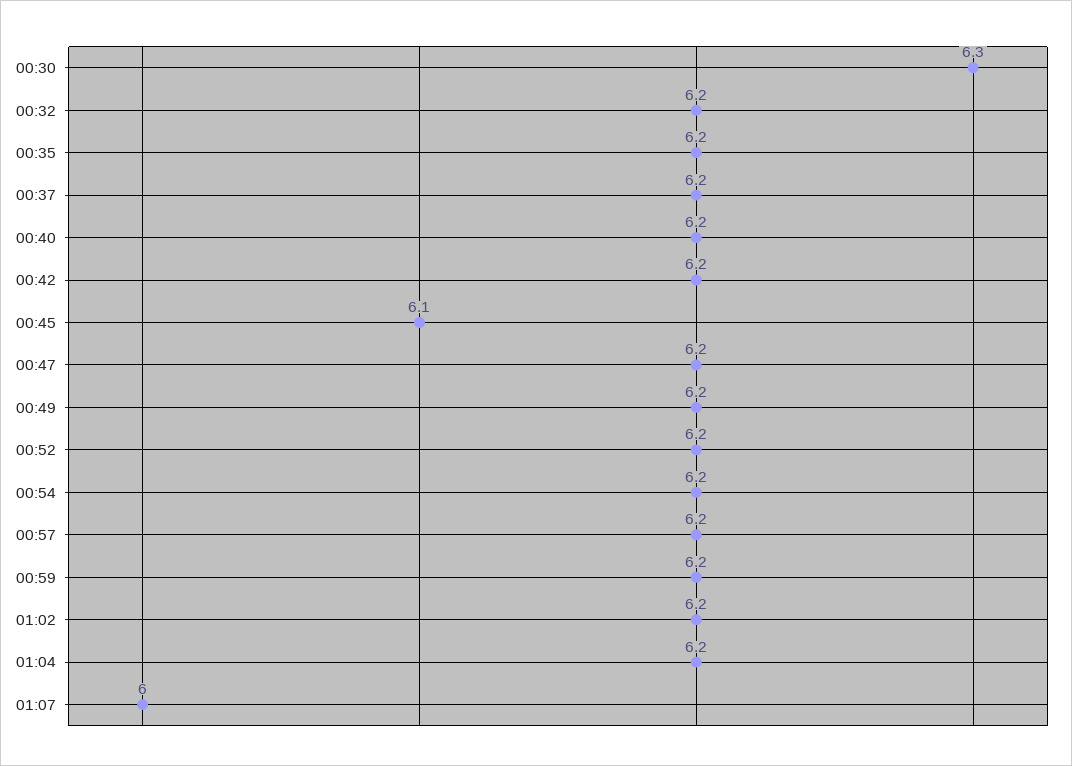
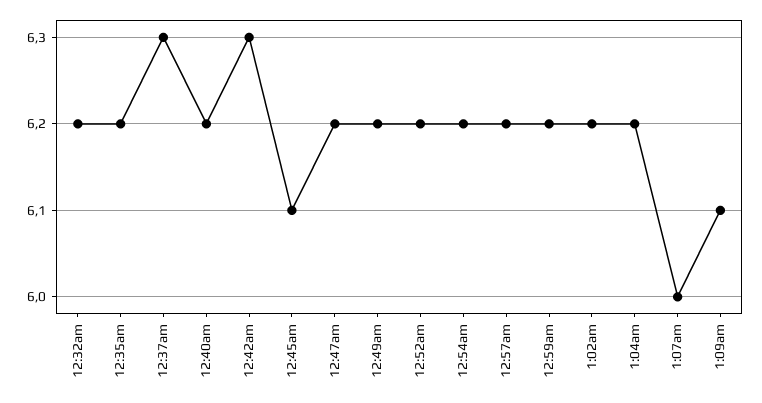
00:30: 6.3 -> none
00:37: 6.2 -> 6.3
00:42: 6.2 -> 6.3
1:09am: none -> 6.1

